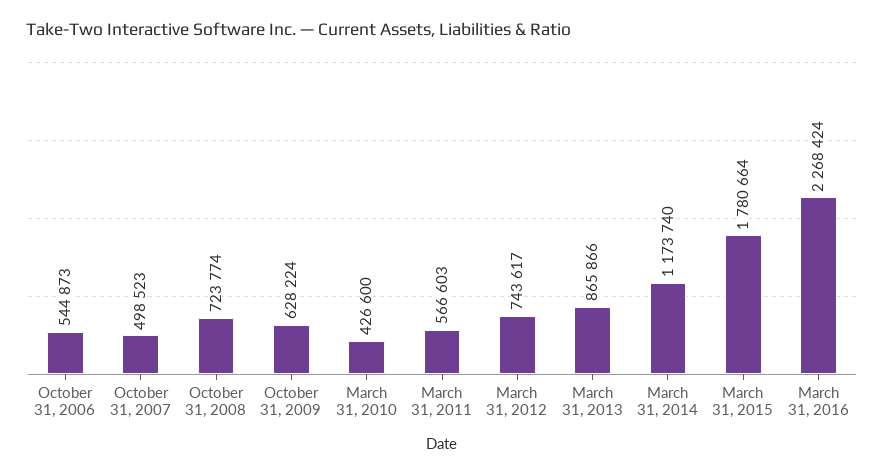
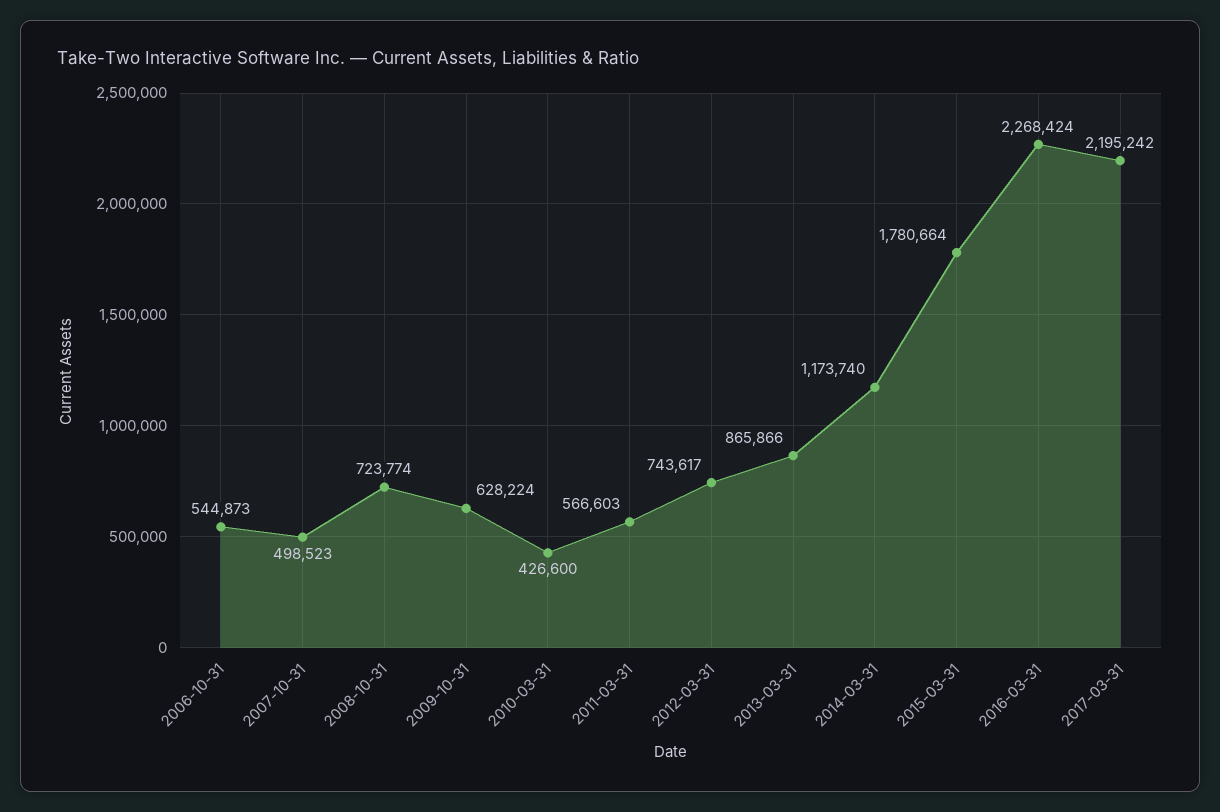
2017-03-31: none -> 2195242

